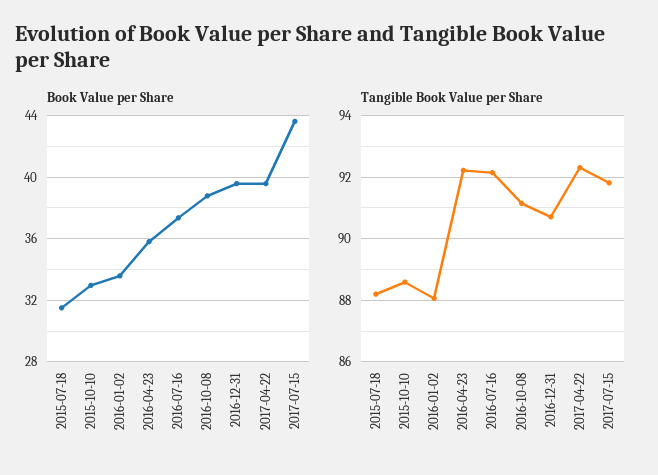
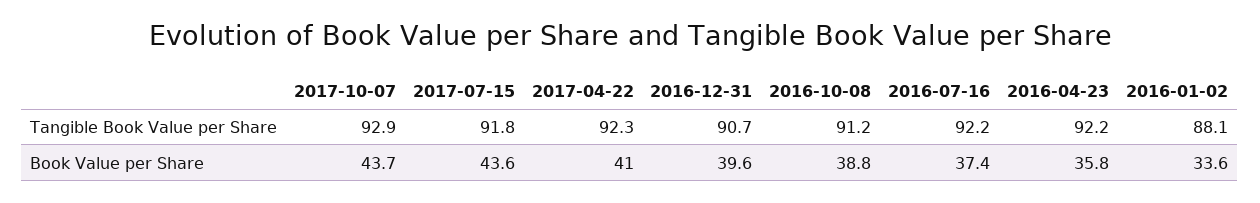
Book Value per Share, 2015-07-18: 31.5 -> none
Book Value per Share, 2015-10-10: 33 -> none
Book Value per Share, 2017-04-22: 39.5 -> 41
Tangible Book Value per Share, 2015-07-18: 88.2 -> none
Tangible Book Value per Share, 2015-10-10: 88.6 -> none
Tangible Book Value per Share, 2017-10-07: none -> 92.9
Book Value per Share, 2017-10-07: none -> 43.7

